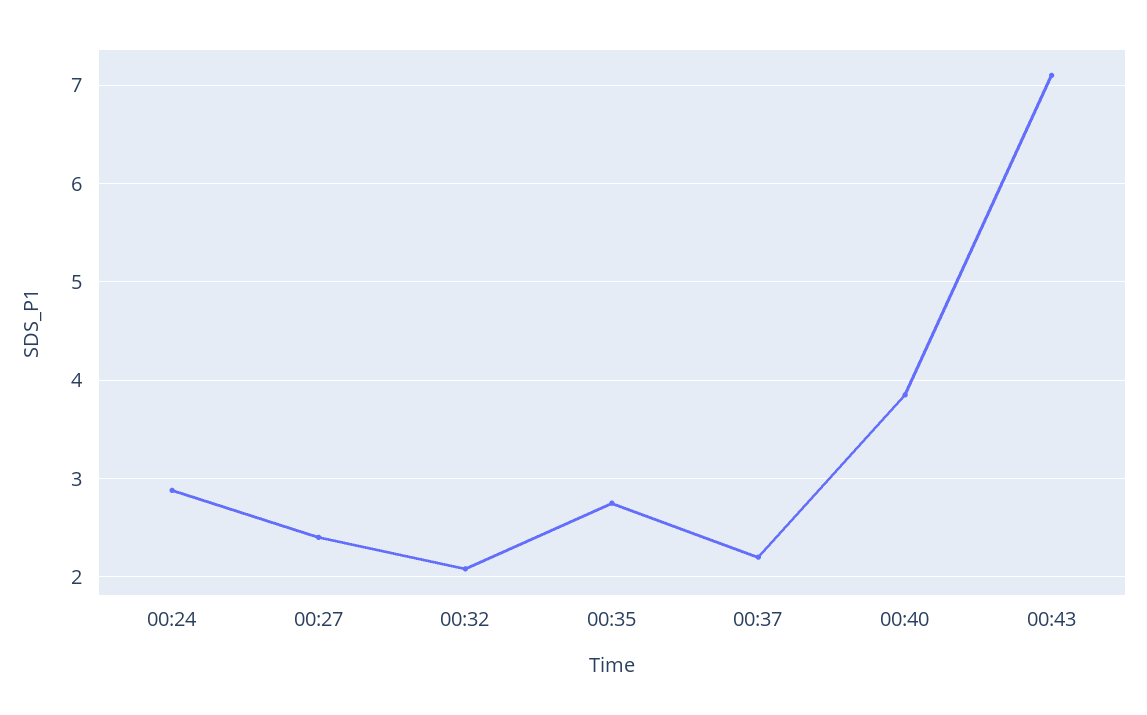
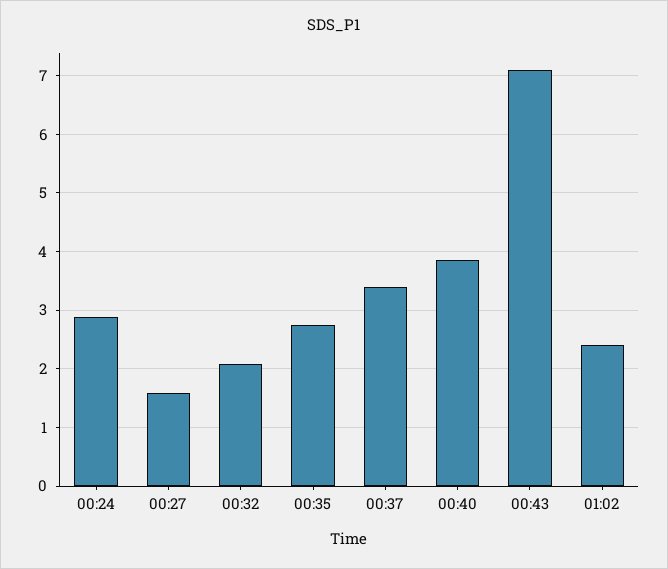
00:27: 2.4 -> 1.6
00:37: 2.2 -> 3.4
01:02: none -> 2.4

